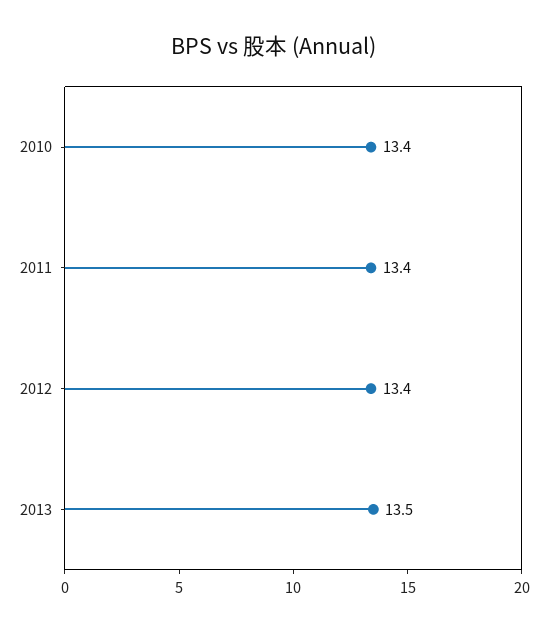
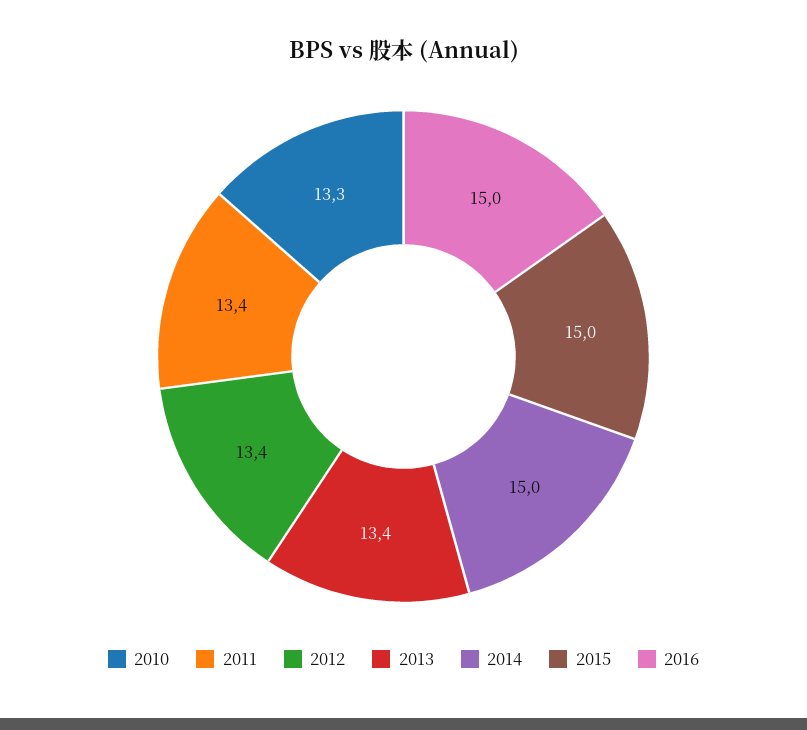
2010: 13.4 -> 13.3
2013: 13.5 -> 13.4
2014: none -> 15
2015: none -> 15
2016: none -> 15

